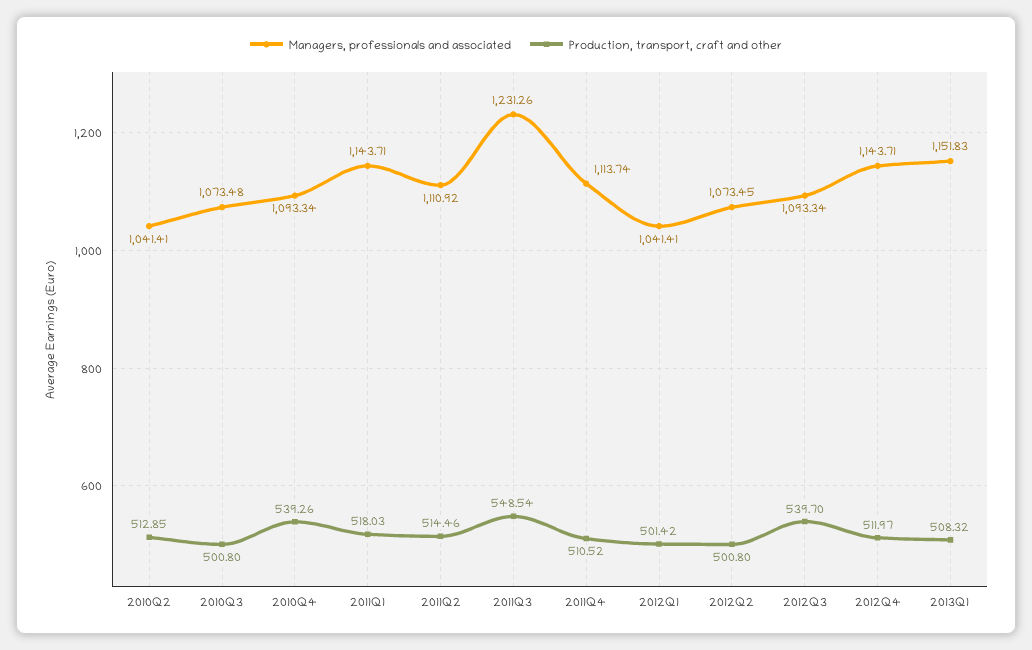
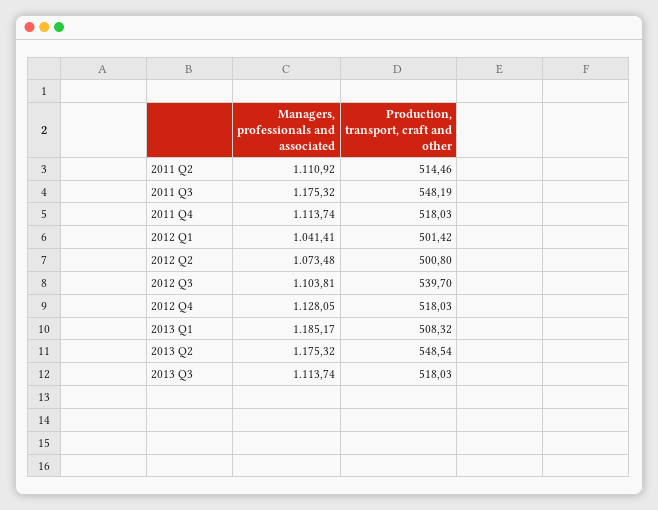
Managers, professionals and associated, 2010Q2: 1041.41 -> none
Production, transport, craft and other, 2010Q2: 512.85 -> none
Managers, professionals and associated, 2010Q3: 1073.48 -> none
Production, transport, craft and other, 2010Q3: 500.8 -> none
Managers, professionals and associated, 2010Q4: 1093.34 -> none
Production, transport, craft and other, 2010Q4: 539.26 -> none
Managers, professionals and associated, 2011Q1: 1143.71 -> none
Production, transport, craft and other, 2011Q1: 518.03 -> none
Managers, professionals and associated, 2011Q3: 1231.26 -> 1175.32
Production, transport, craft and other, 2011Q3: 548.54 -> 548.19
Production, transport, craft and other, 2011Q4: 510.52 -> 518.03
Managers, professionals and associated, 2012Q2: 1073.45 -> 1073.48
Managers, professionals and associated, 2012Q3: 1093.34 -> 1103.81
Managers, professionals and associated, 2012Q4: 1143.71 -> 1128.05
Production, transport, craft and other, 2012Q4: 511.97 -> 518.03
Managers, professionals and associated, 2013Q1: 1151.83 -> 1185.17
Managers, professionals and associated, 2013 Q2: none -> 1175.32
Production, transport, craft and other, 2013 Q2: none -> 548.54
Managers, professionals and associated, 2013 Q3: none -> 1113.74
Production, transport, craft and other, 2013 Q3: none -> 518.03

